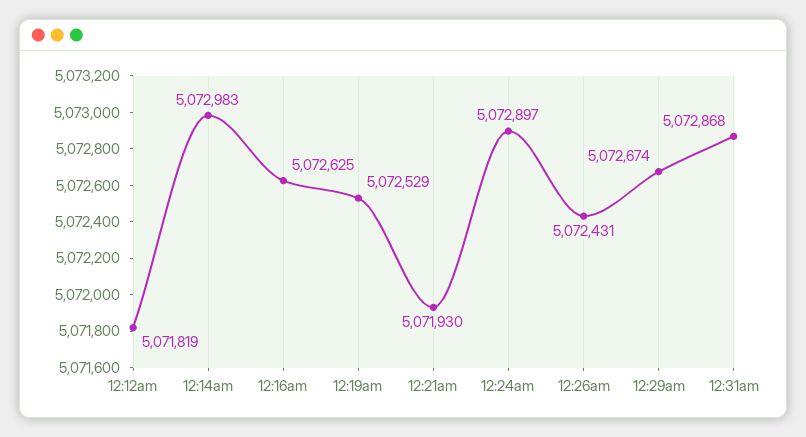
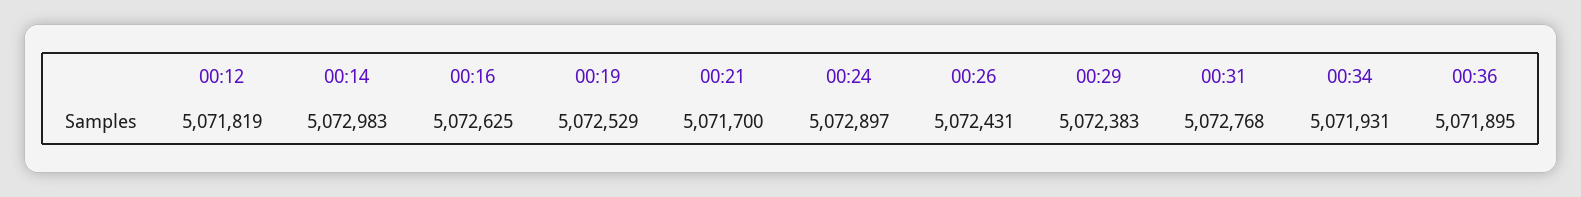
12:21am: 5071930 -> 5071700
12:29am: 5072674 -> 5072383
12:31am: 5072868 -> 5072768
00:34: none -> 5071931
00:36: none -> 5071895

